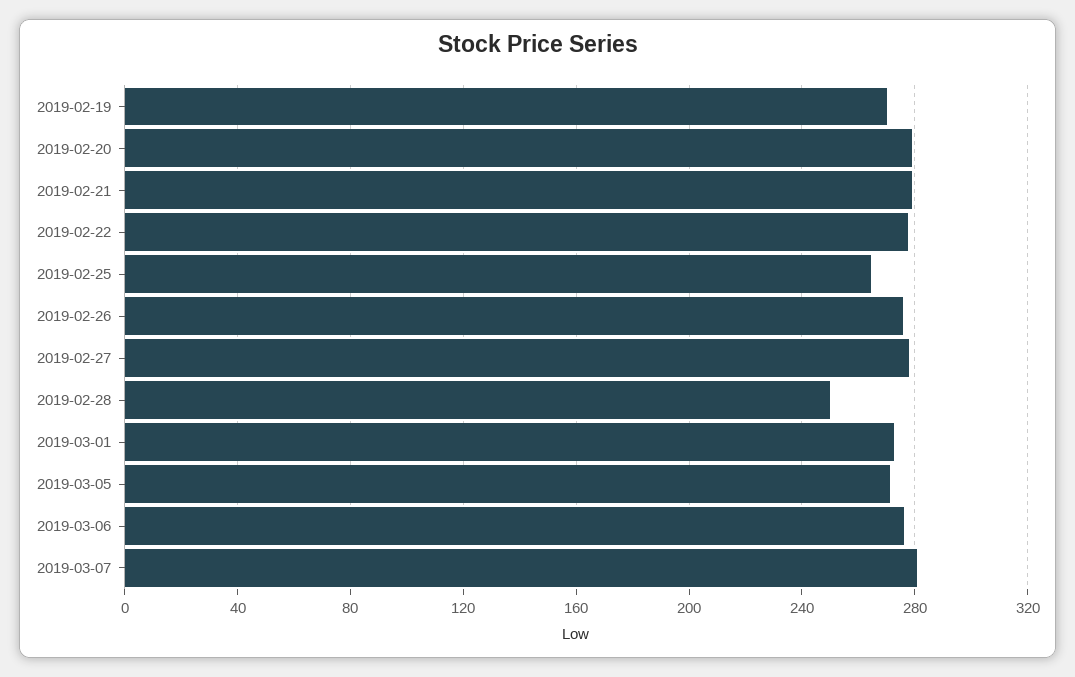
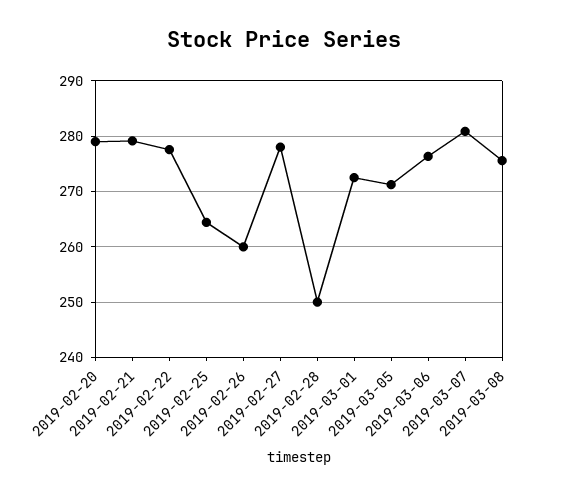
2019-02-19: 270 -> none
2019-02-26: 275 -> 260
2019-03-08: none -> 276

